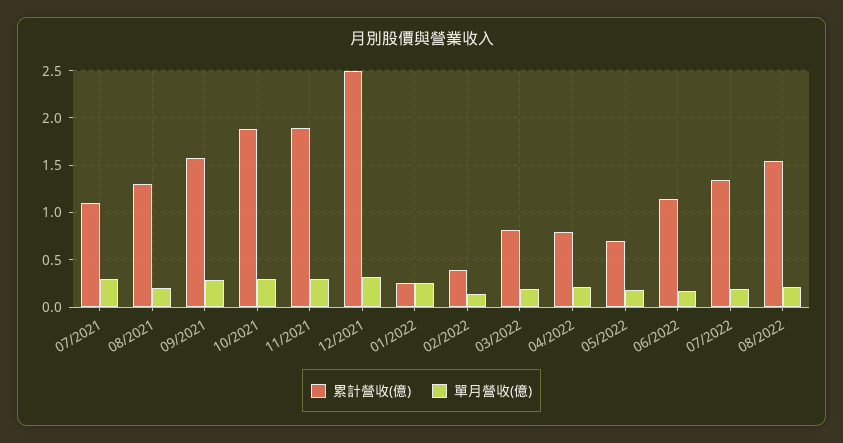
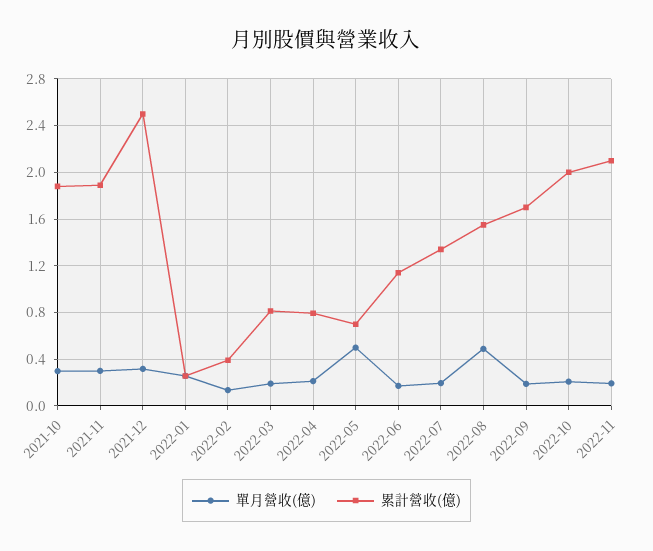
累計營收(億), 07/2021: 1.1 -> none
單月營收(億), 07/2021: 0.3 -> none
累計營收(億), 08/2021: 1.3 -> none
單月營收(億), 08/2021: 0.2 -> none
累計營收(億), 09/2021: 1.6 -> none
單月營收(億), 09/2021: 0.3 -> none
單月營收(億), 05/2022: 0.2 -> 0.5
單月營收(億), 08/2022: 0.2 -> 0.5
單月營收(億), 2022-09: none -> 0.2
累計營收(億), 2022-09: none -> 1.7
單月營收(億), 2022-10: none -> 0.2
累計營收(億), 2022-10: none -> 2
單月營收(億), 2022-11: none -> 0.2
累計營收(億), 2022-11: none -> 2.1

